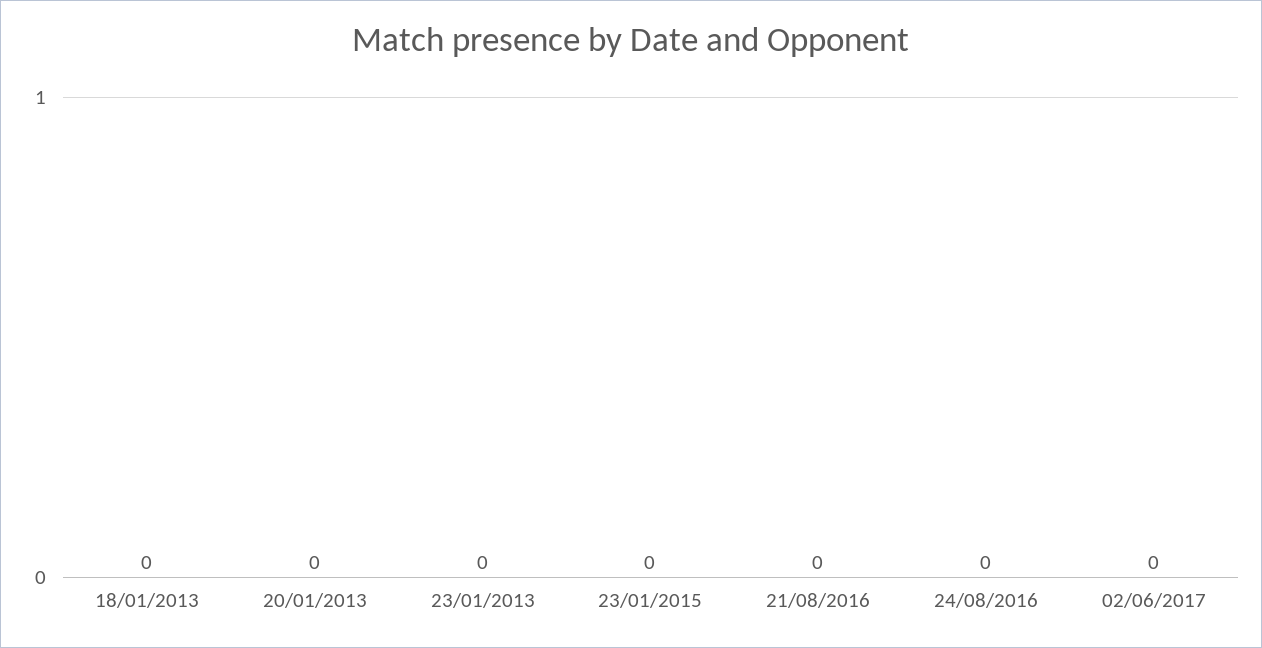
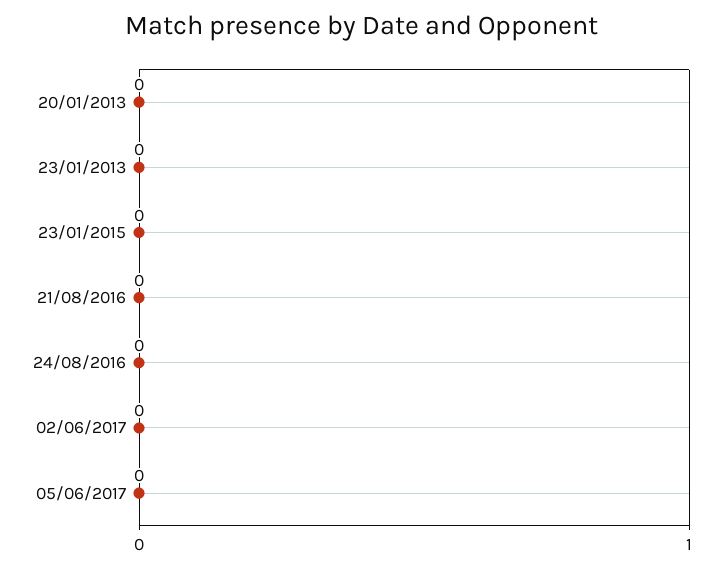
18/01/2013: 0 -> none
05/06/2017: none -> 0

